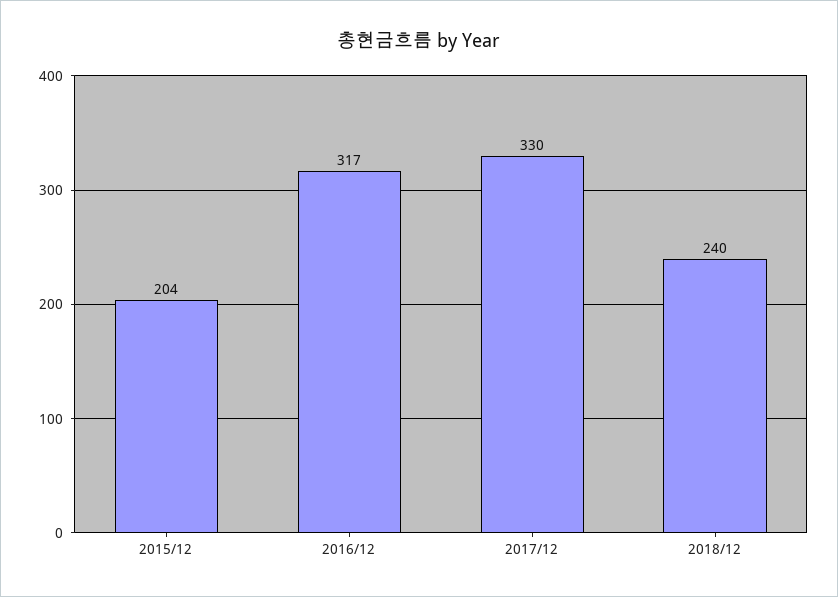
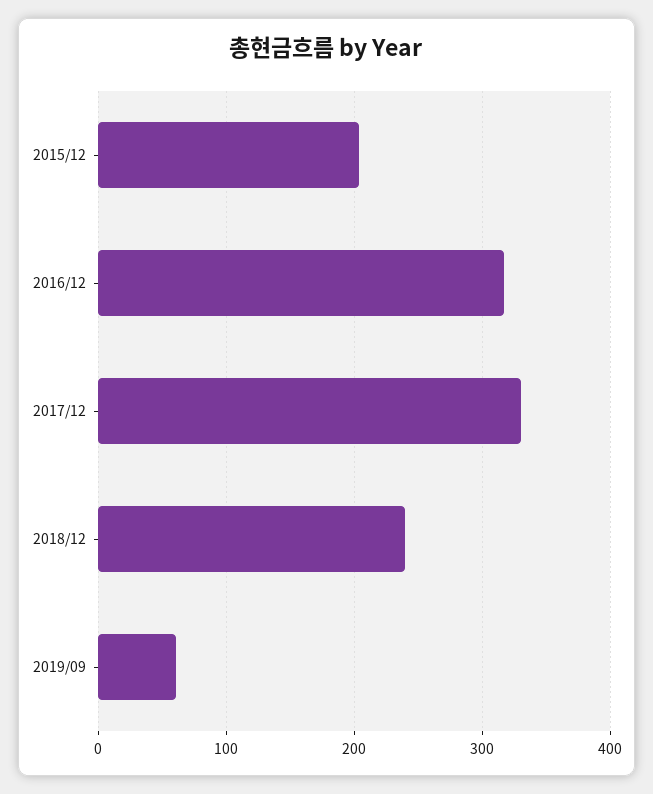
2019/09: none -> 60

